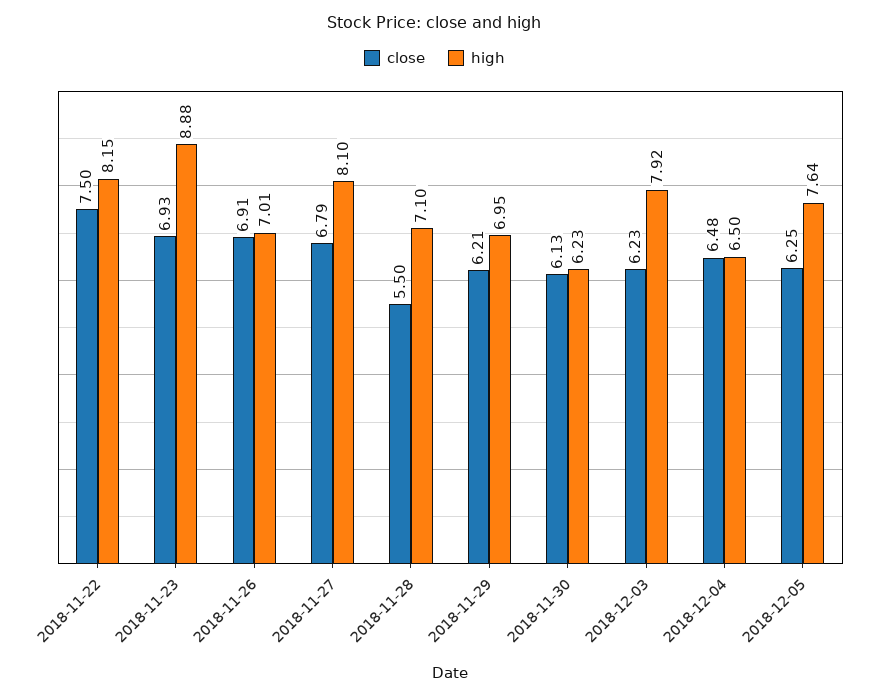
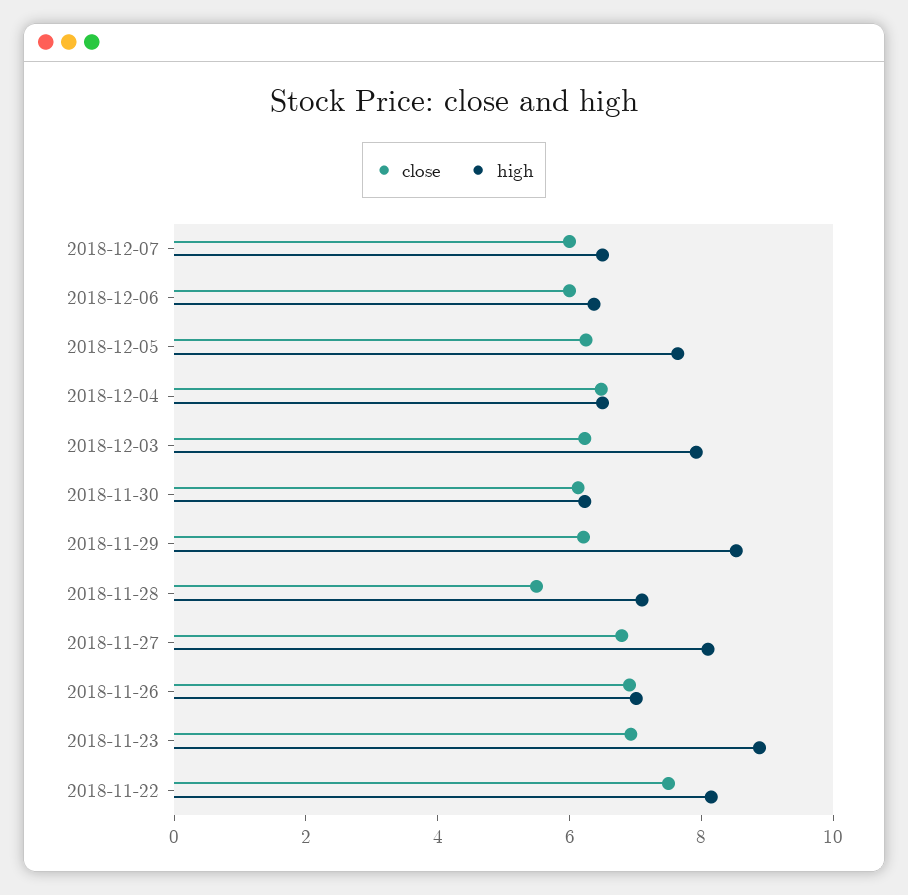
high, 2018-11-29: 6.95 -> 8.5
close, 2018-12-07: none -> 6
high, 2018-12-07: none -> 6.5
close, 2018-12-06: none -> 6
high, 2018-12-06: none -> 6.5

